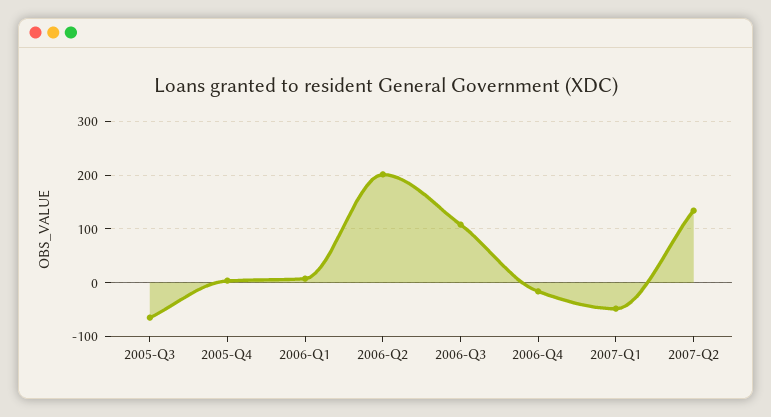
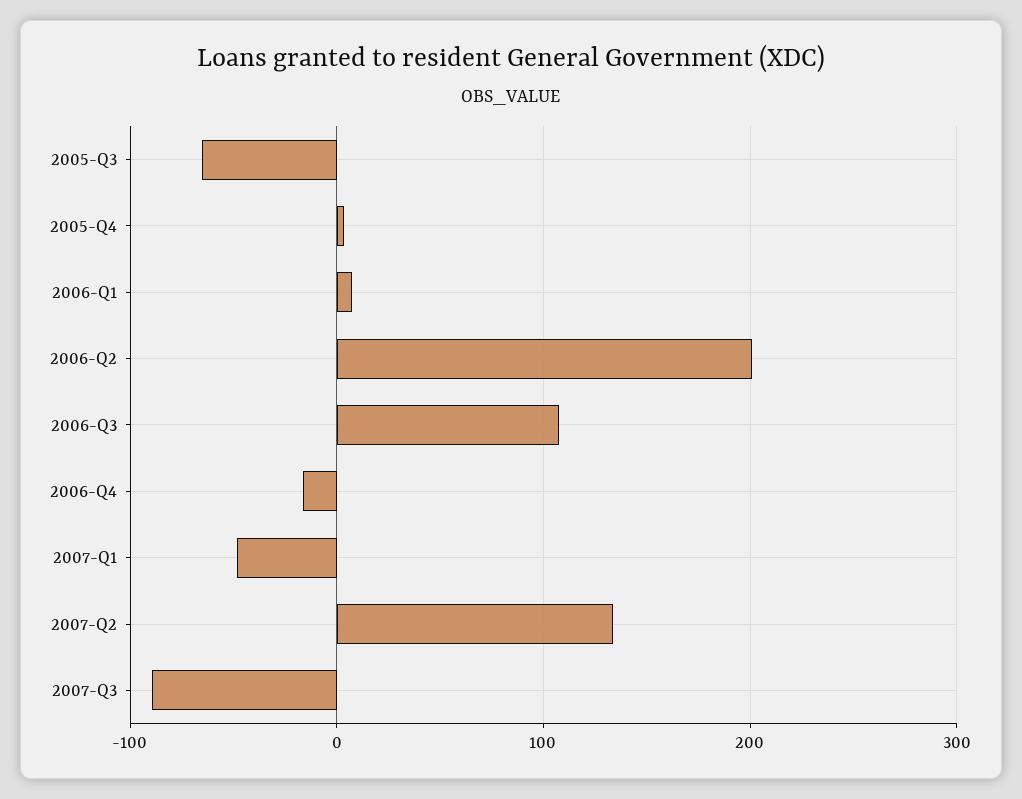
2007-Q3: none -> -90

